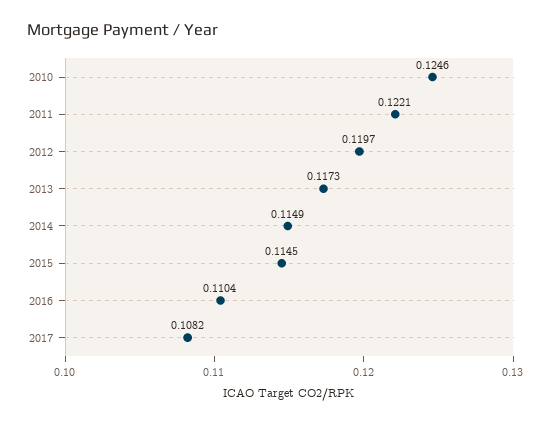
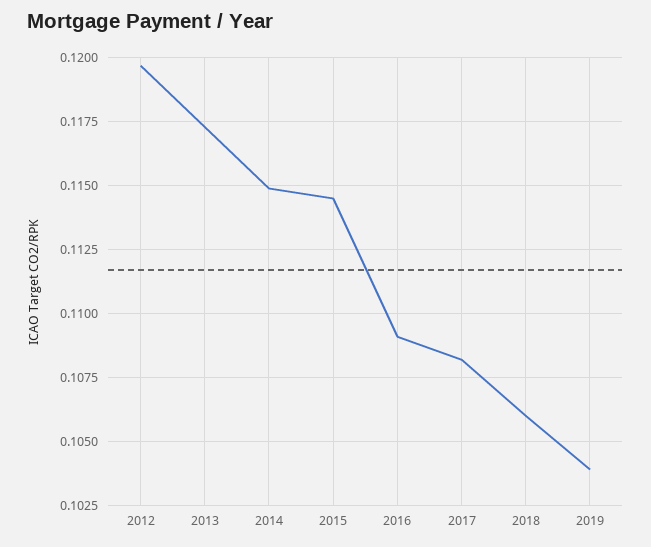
2010: 0.1246 -> none
2011: 0.1221 -> none
2016: 0.1104 -> 0.109
2018: none -> 0.106
2019: none -> 0.104

